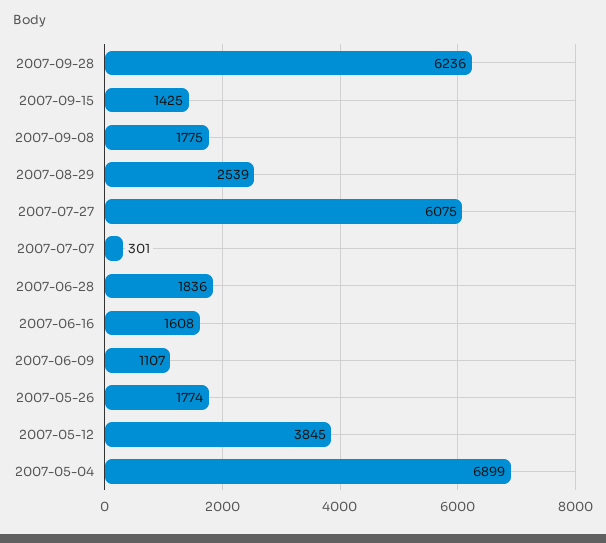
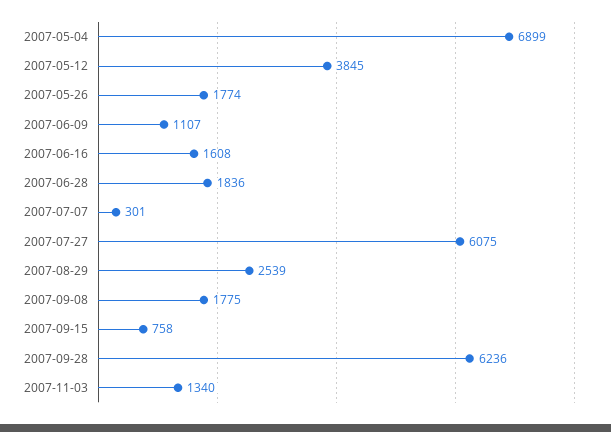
2007-09-15: 1425 -> 758
2007-11-03: none -> 1340

